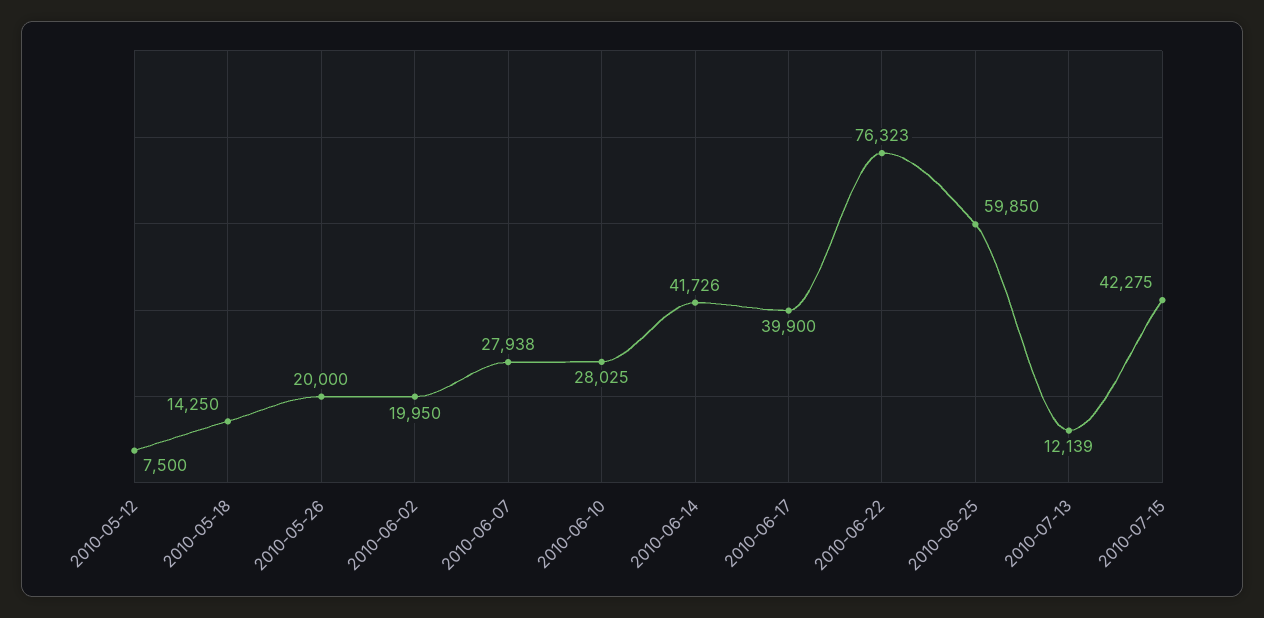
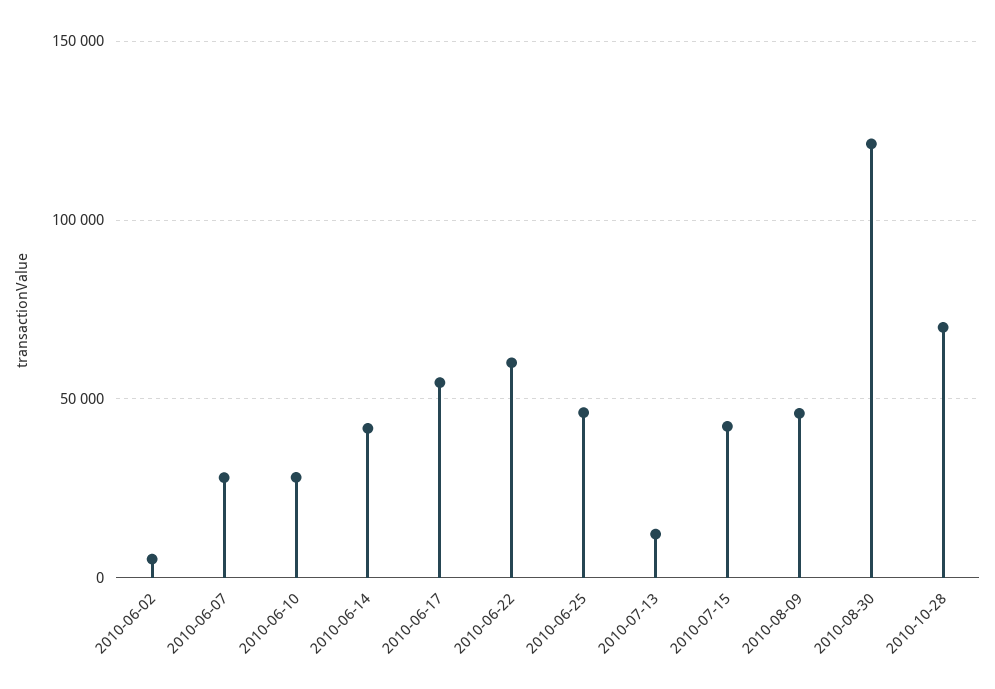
2010-05-12: 7500 -> none
2010-05-18: 14250 -> none
2010-05-26: 20000 -> none
2010-06-02: 19950 -> 5000
2010-06-17: 39900 -> 55000
2010-06-22: 76323 -> 60000
2010-06-25: 59850 -> 45000
2010-08-09: none -> 45000
2010-08-30: none -> 120000
2010-10-28: none -> 70000

